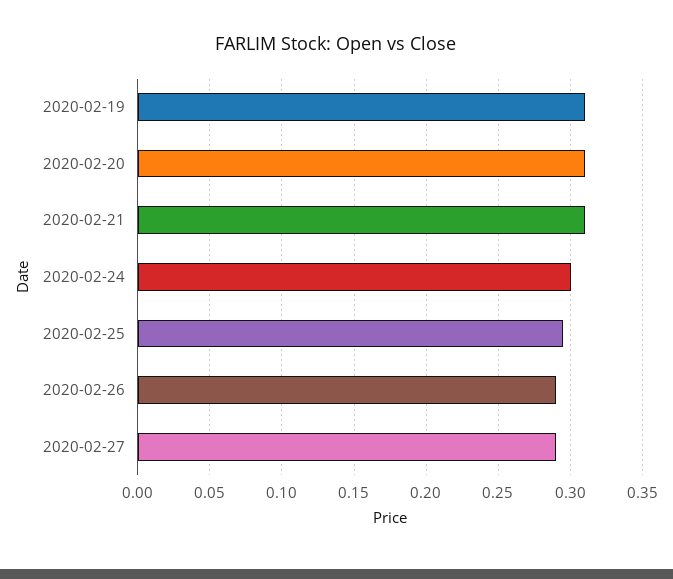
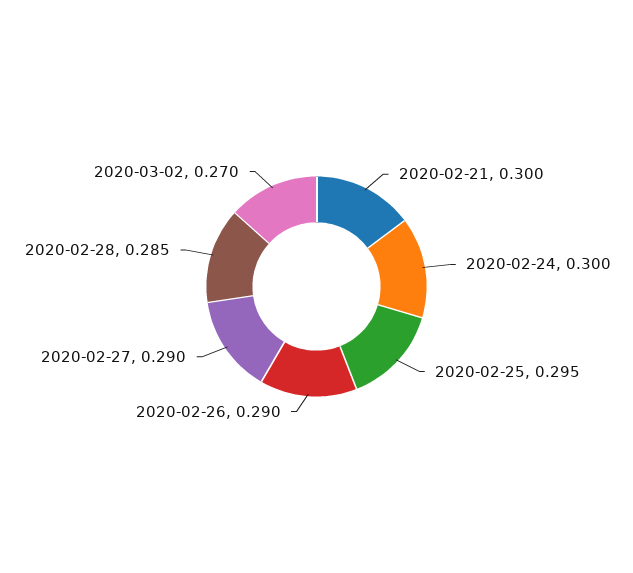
2020-02-19: 0.31 -> none
2020-02-20: 0.31 -> none
2020-02-21: 0.31 -> 0.3
2020-02-28: none -> 0.285
2020-03-02: none -> 0.27

